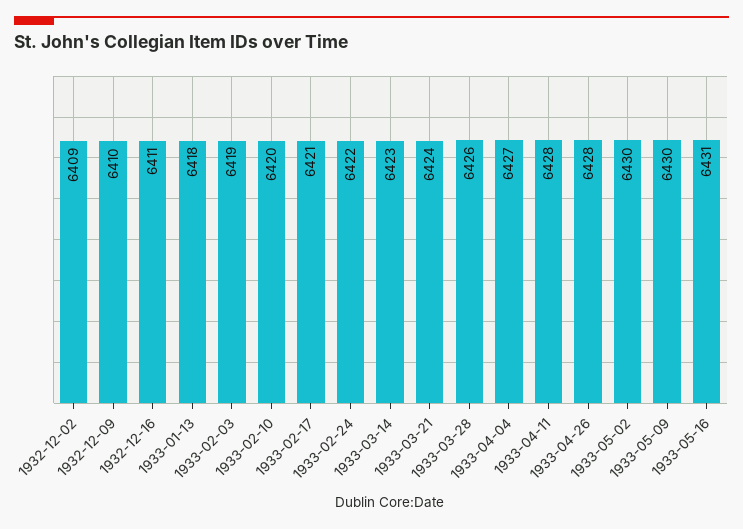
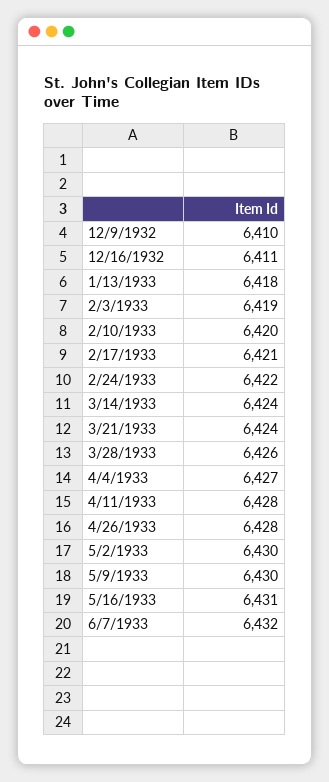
1932-12-02: 6409 -> none
1933-03-14: 6423 -> 6424
6/7/1933: none -> 6432

